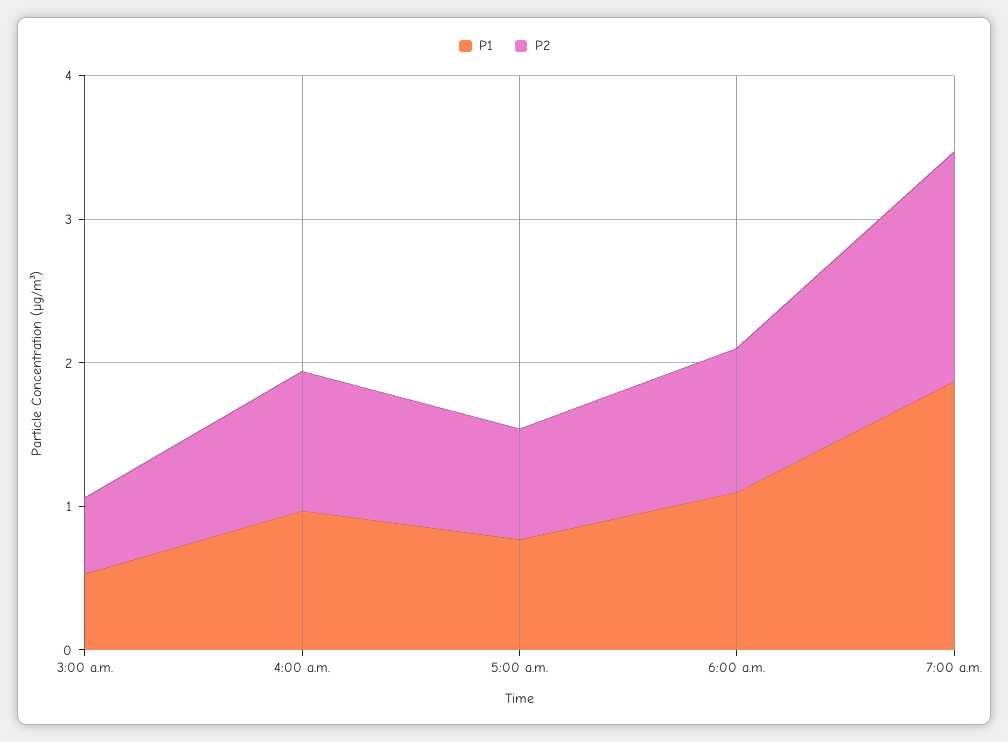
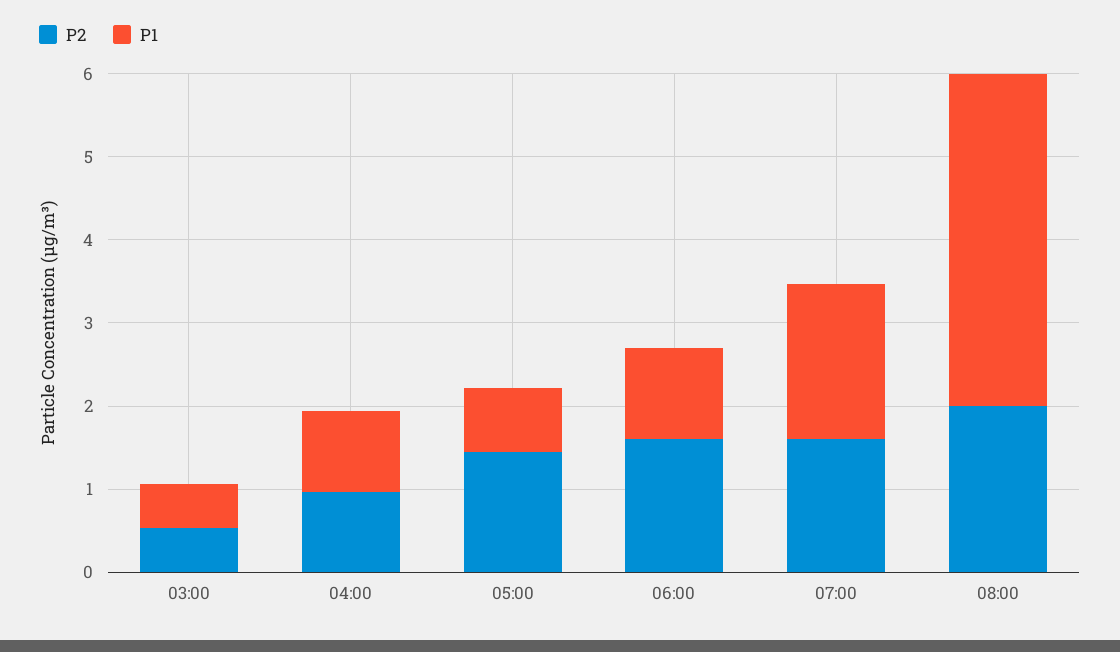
P2, 5:00 a.m.: 0.8 -> 1.4
P2, 6:00 a.m.: 1 -> 1.6
P2, 08:00: none -> 2
P1, 08:00: none -> 4

